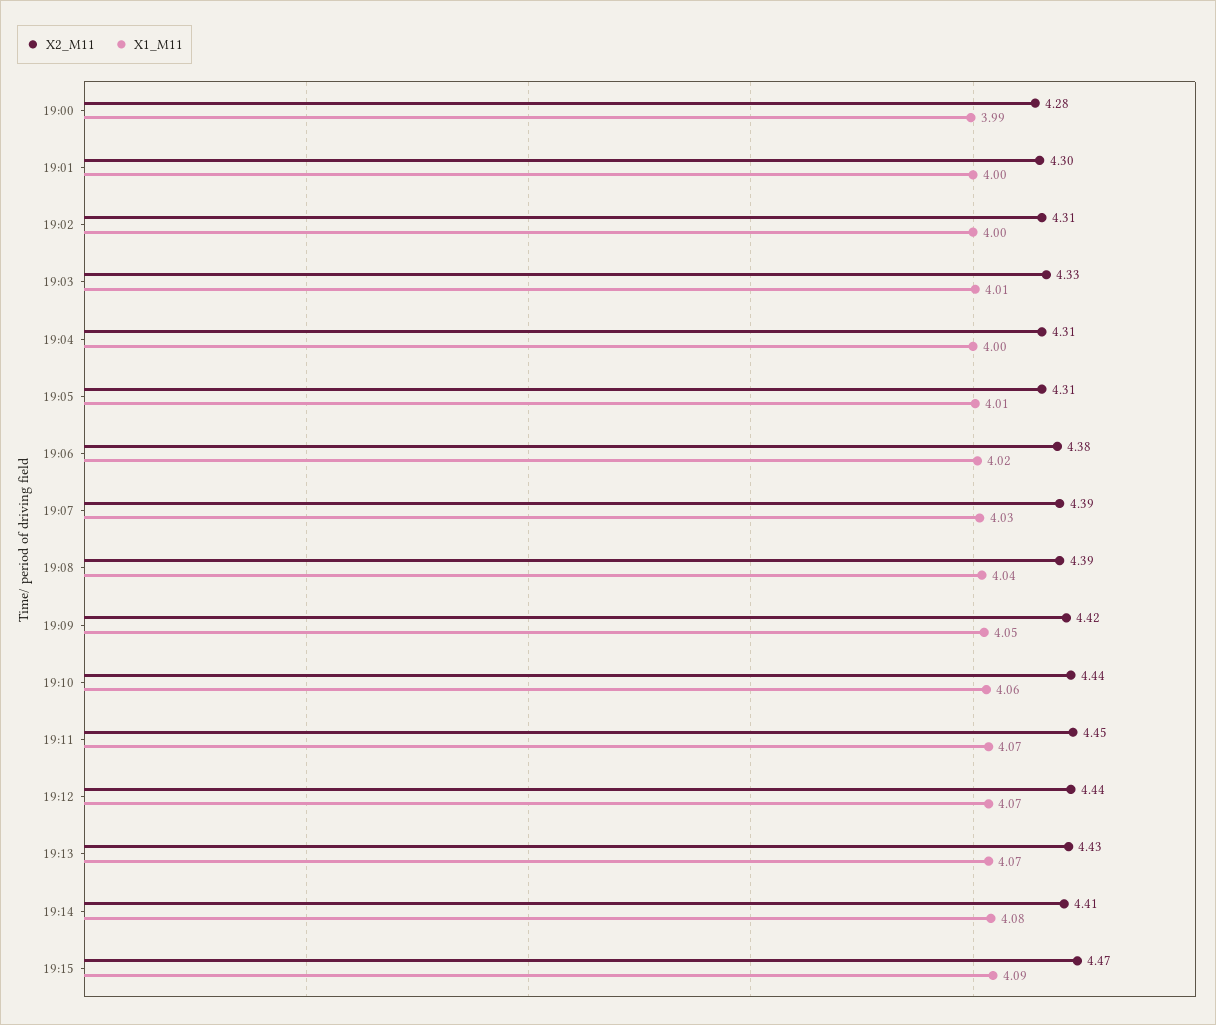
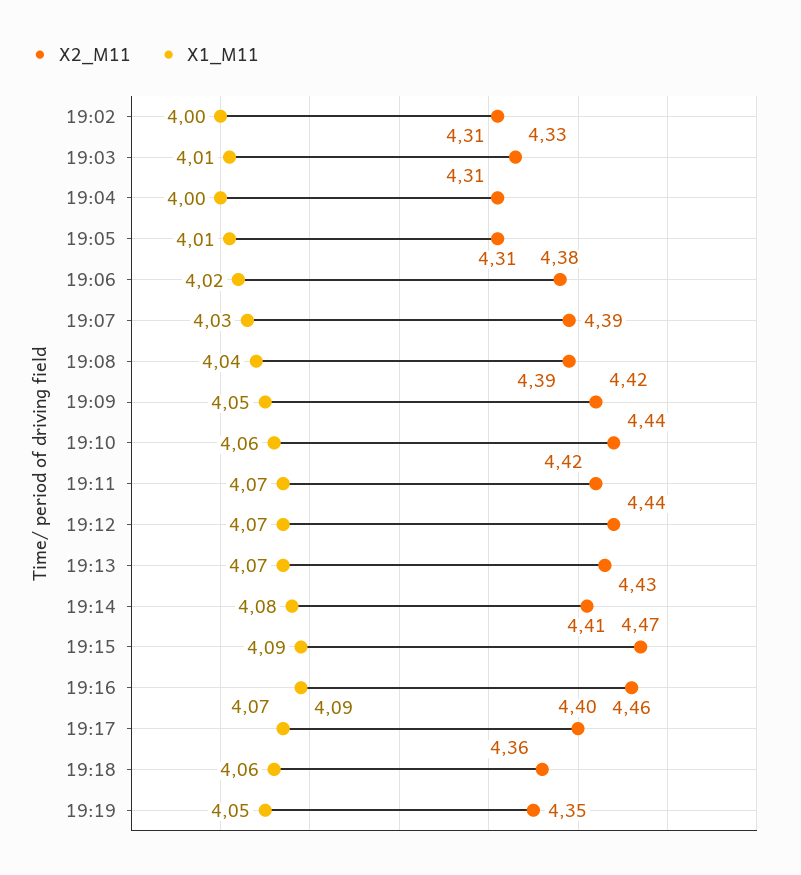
X2_M11, 19:00: 4.28 -> none
X1_M11, 19:00: 3.99 -> none
X2_M11, 19:01: 4.3 -> none
X1_M11, 19:01: 4 -> none
X2_M11, 19:11: 4.45 -> 4.42
X2_M11, 19:16: none -> 4.46
X1_M11, 19:16: none -> 4.09
X2_M11, 19:17: none -> 4.4
X1_M11, 19:17: none -> 4.07
X2_M11, 19:18: none -> 4.36
X1_M11, 19:18: none -> 4.06
X2_M11, 19:19: none -> 4.35
X1_M11, 19:19: none -> 4.05

